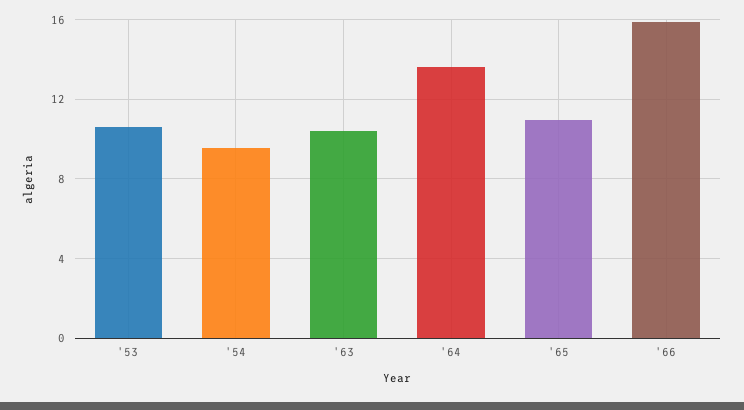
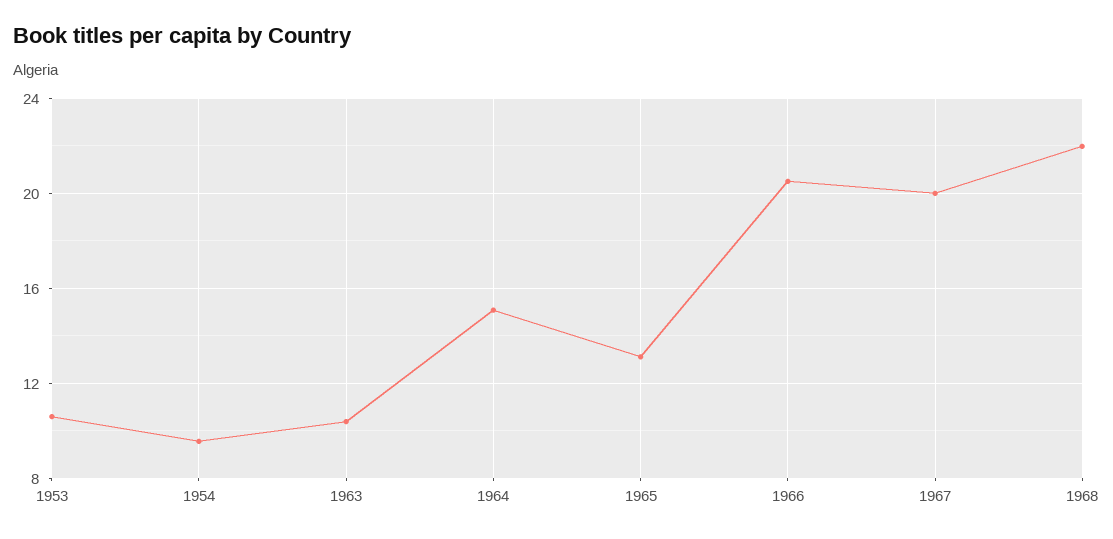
'64: 13.5 -> 15
'65: 11 -> 13
'66: 16 -> 20.5
1967: none -> 20
1968: none -> 22

